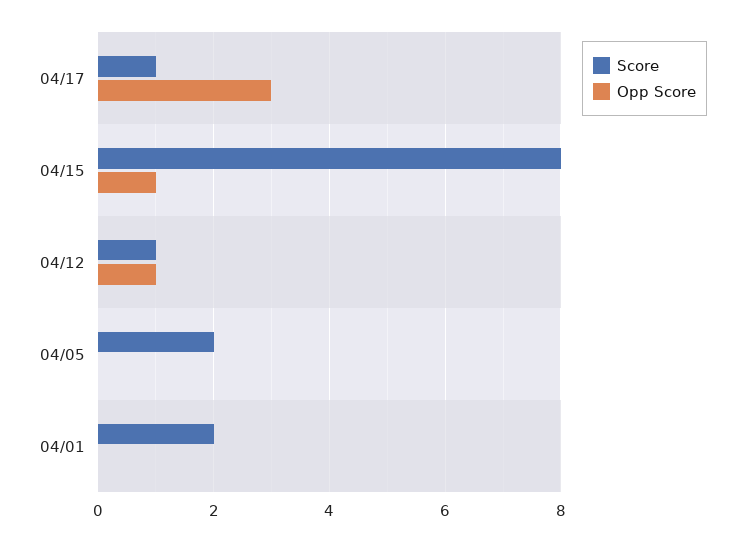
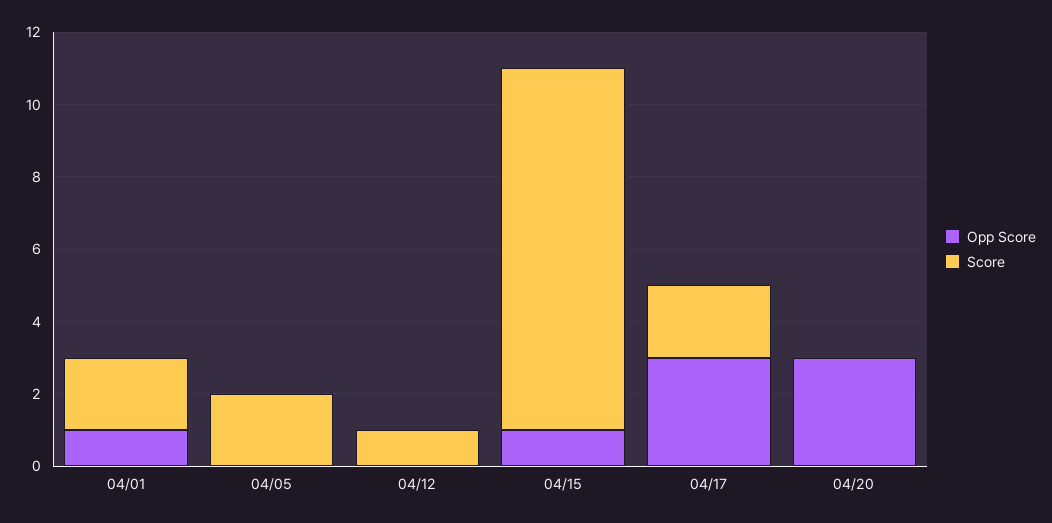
Score, 04/17: 1 -> 2
Score, 04/15: 8 -> 10
Opp Score, 04/12: 1 -> 0
Opp Score, 04/01: 0 -> 1
Opp Score, 04/20: none -> 3
Score, 04/20: none -> 0

